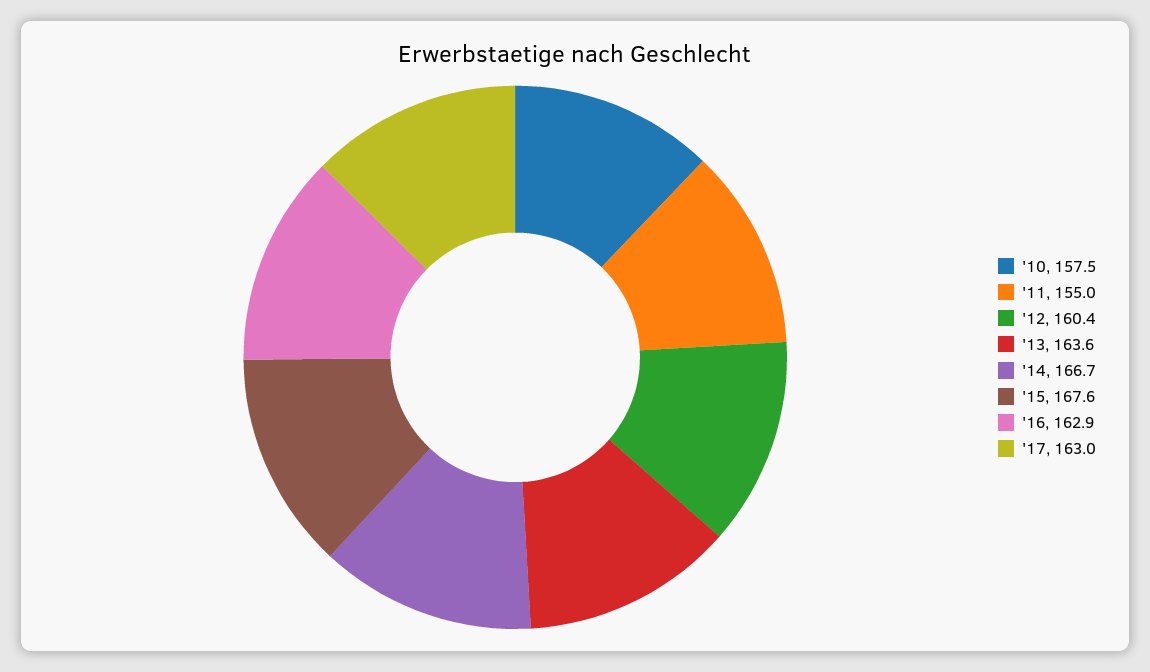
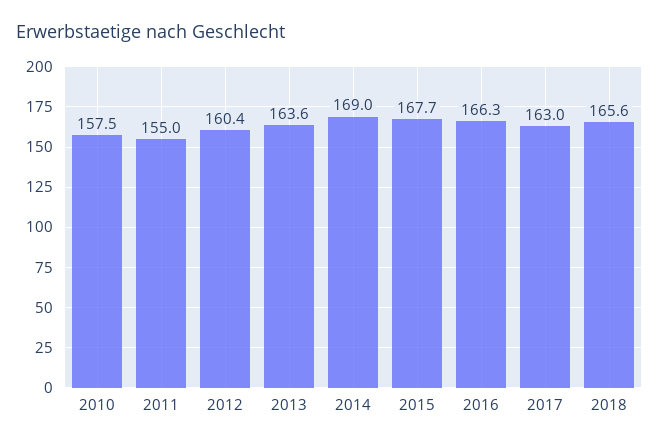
'14: 166.7 -> 169
'15: 167.6 -> 167.7
'16: 162.9 -> 166.3
2018: none -> 165.6

